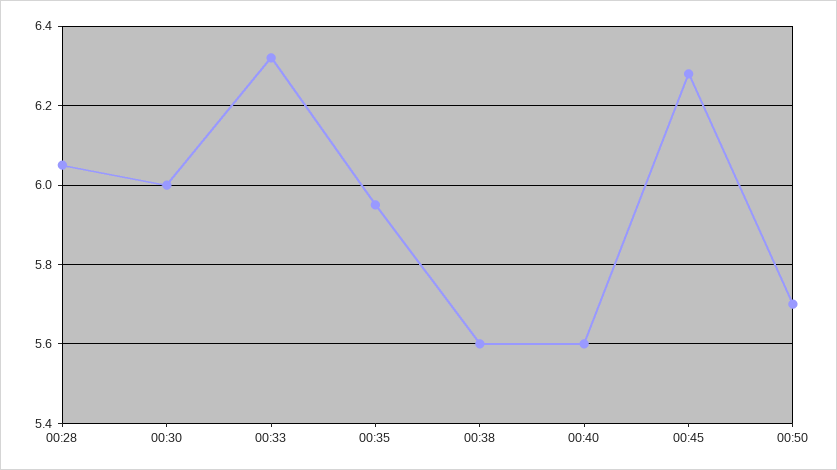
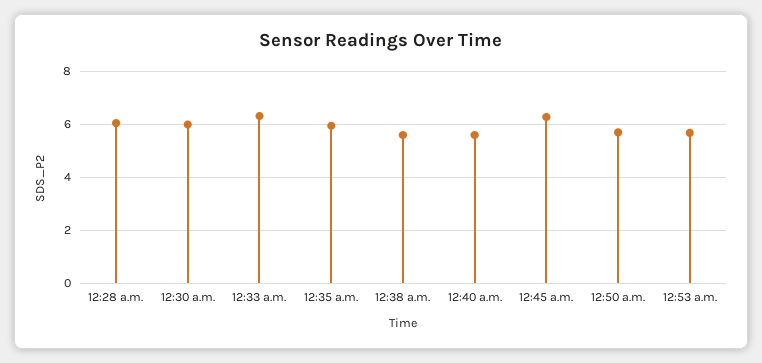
12:53 a.m.: none -> 5.75

